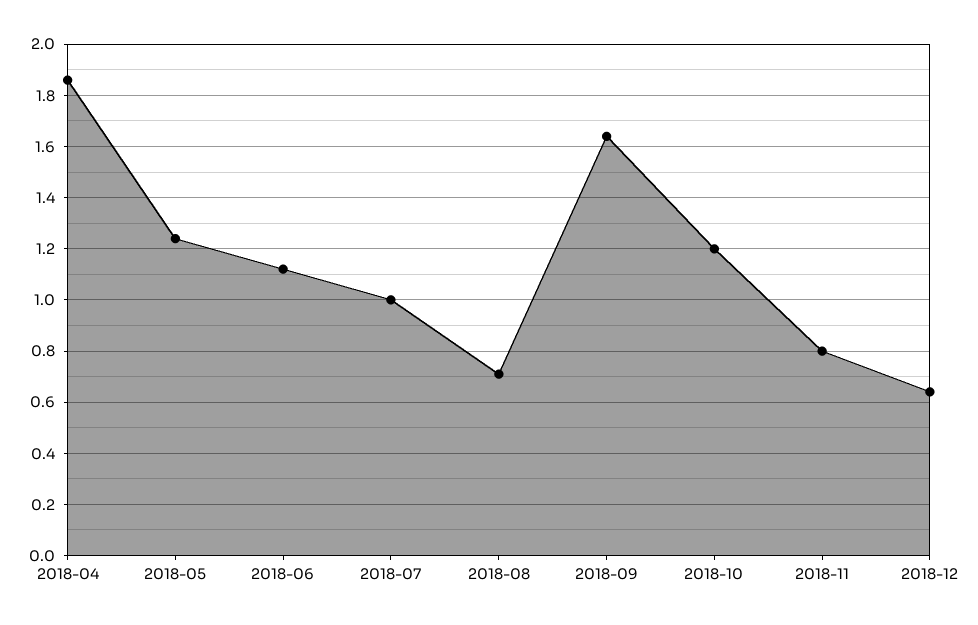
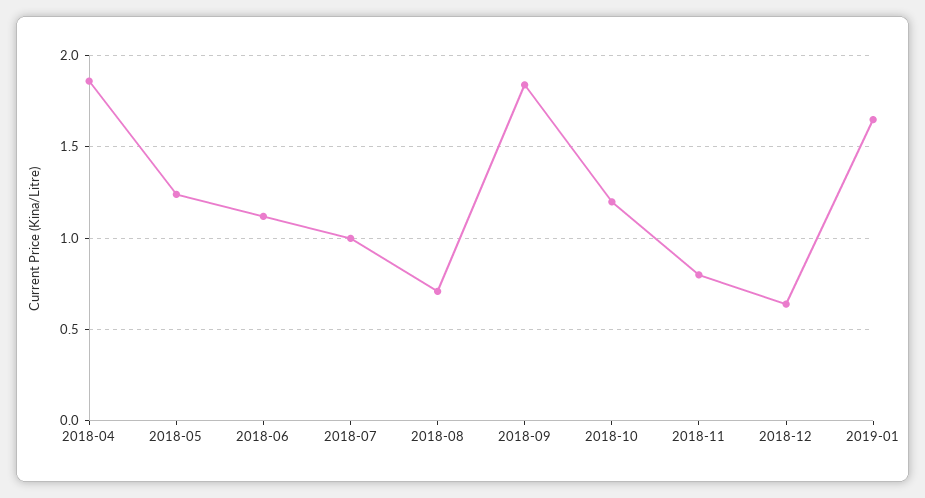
2018-09: 1.65 -> 1.85
2019-01: none -> 1.65

